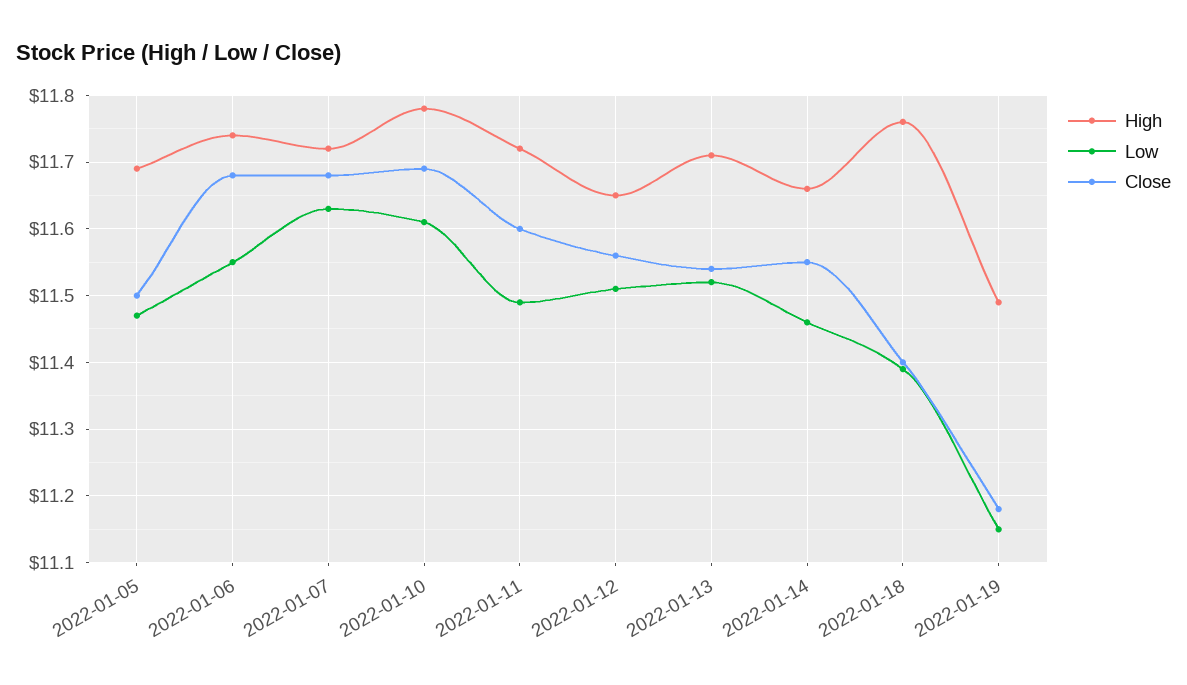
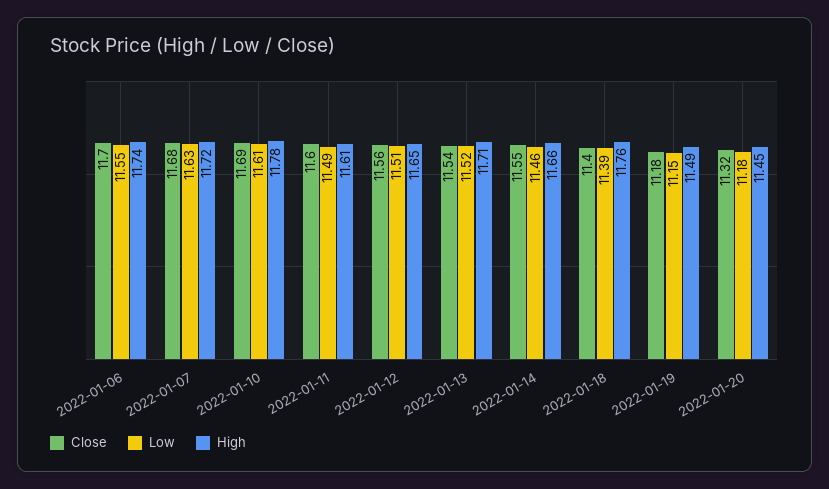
High, 2022-01-05: 11.69 -> none
Low, 2022-01-05: 11.47 -> none
Close, 2022-01-05: 11.5 -> none
Close, 2022-01-06: 11.68 -> 11.7
High, 2022-01-11: 11.72 -> 11.61
Close, 2022-01-20: none -> 11.32
Low, 2022-01-20: none -> 11.18
High, 2022-01-20: none -> 11.45

